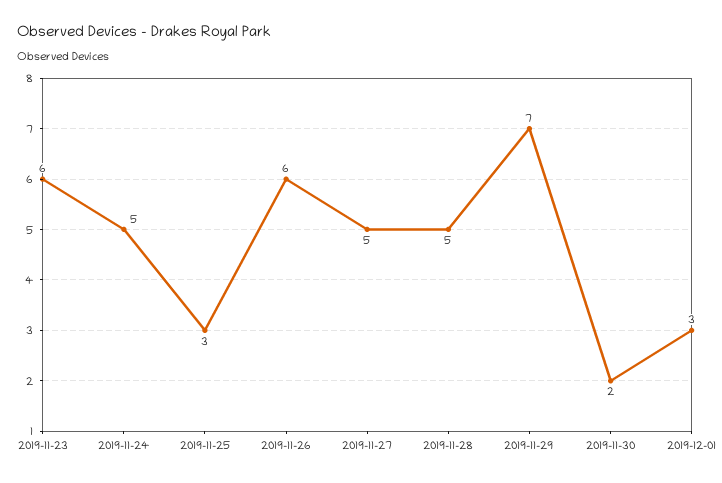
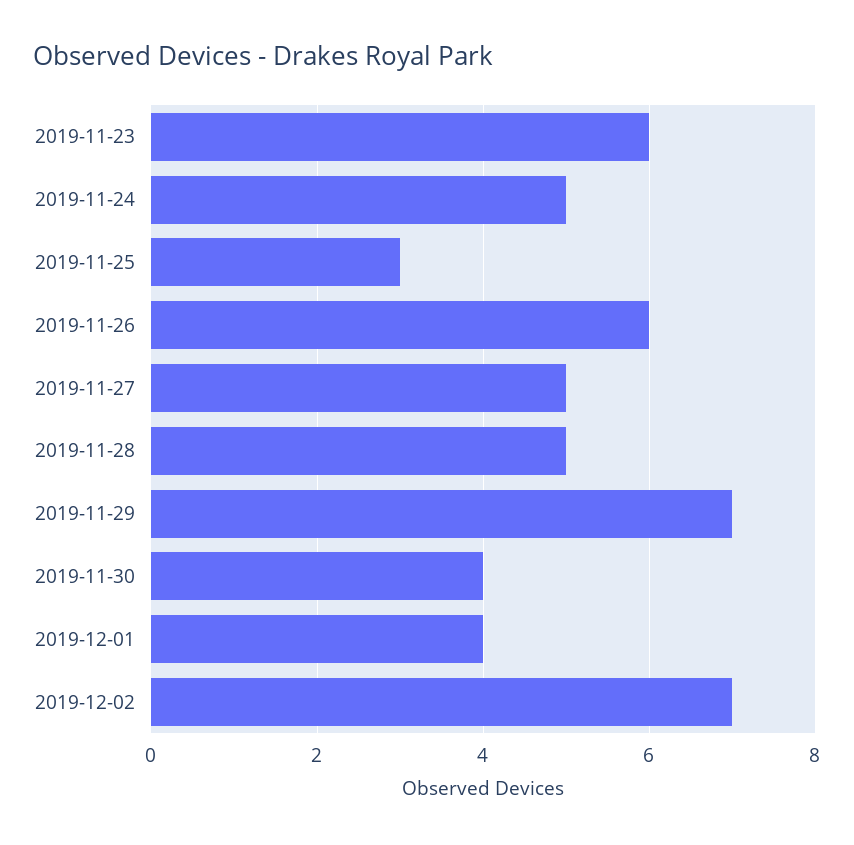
2019-11-30: 2 -> 4
2019-12-01: 3 -> 4
2019-12-02: none -> 7

